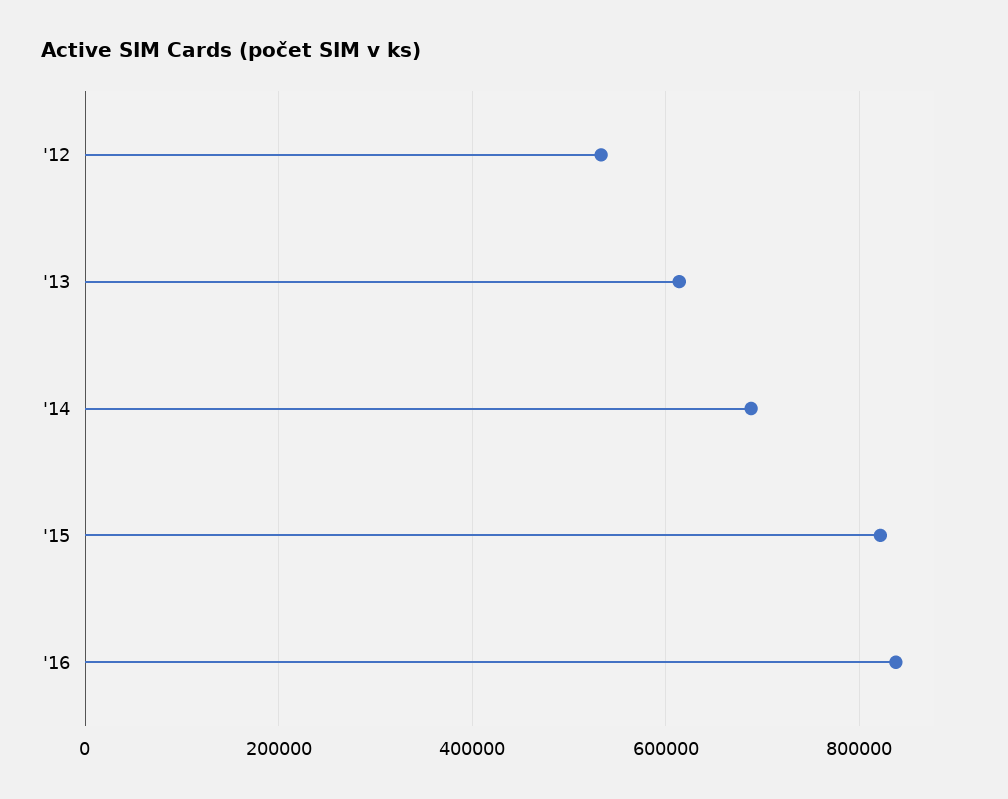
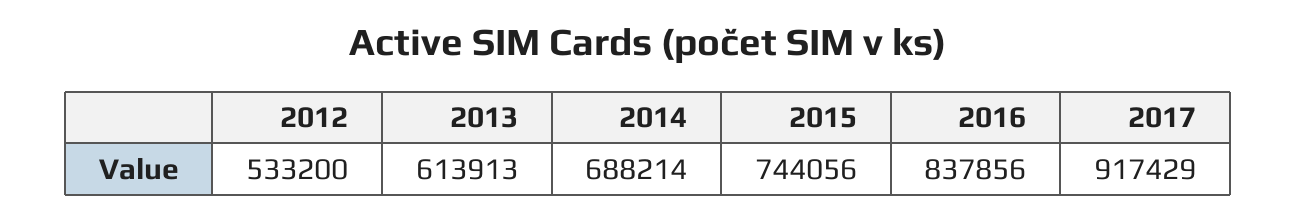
'15: 820000 -> 744056
2017: none -> 917429

